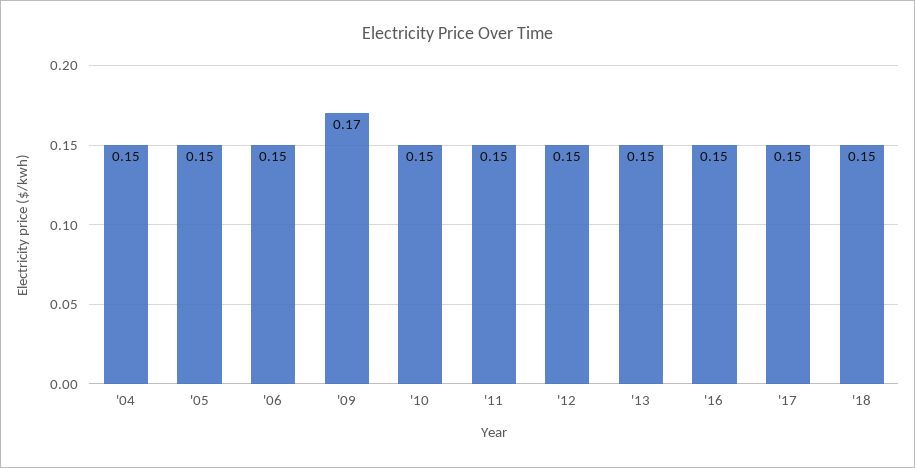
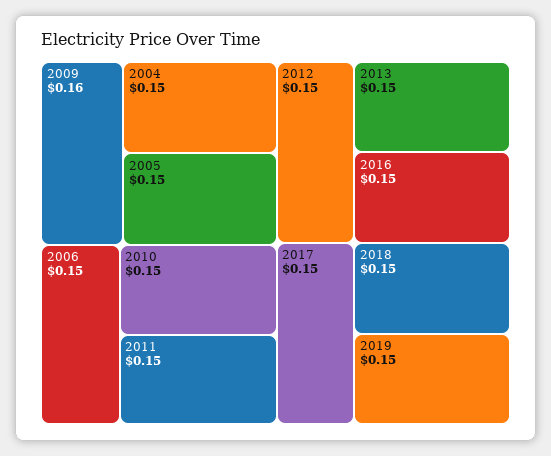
'09: 0.17 -> 0.16
2019: none -> 0.15

